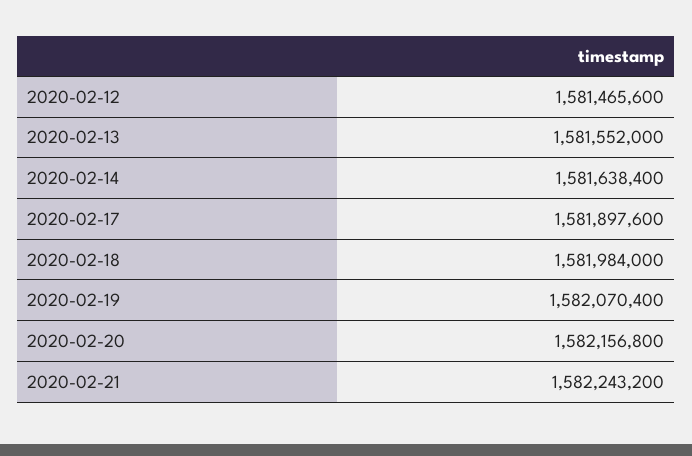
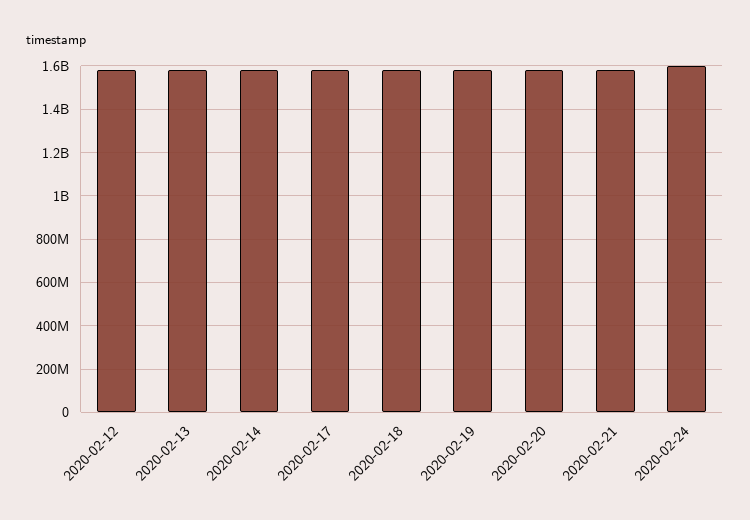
2020-02-24: none -> 1600000000

